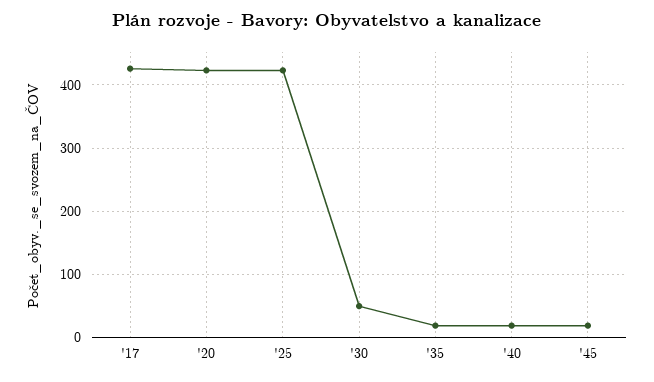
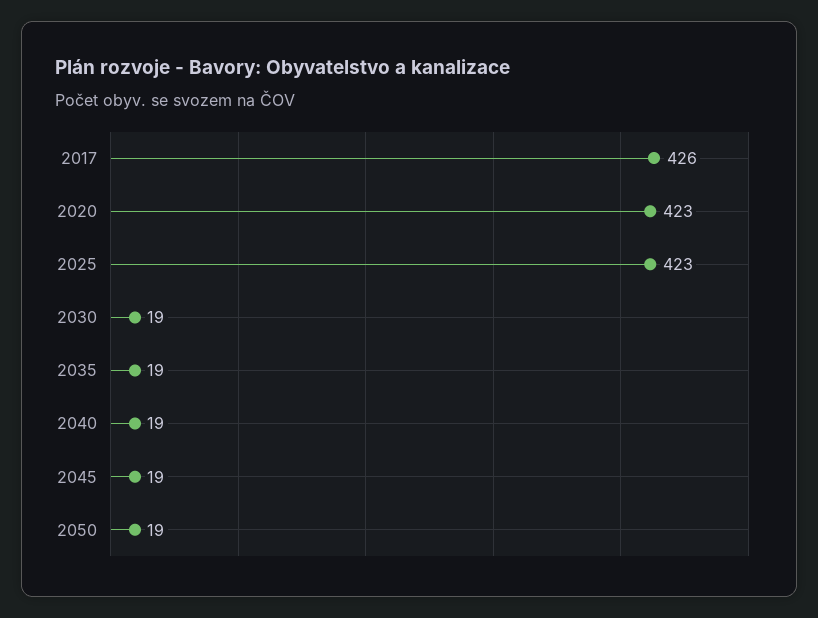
'30: 50 -> 19
2050: none -> 19

